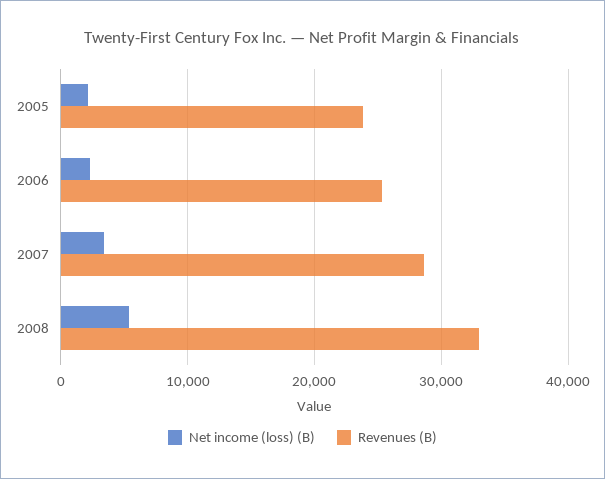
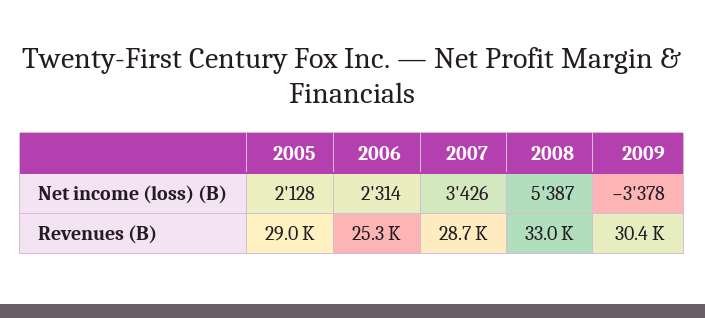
Revenues (B), 2005: 24000 -> 29000
Net income (loss) (B), 2009: none -> -3378
Revenues (B), 2009: none -> 30400

